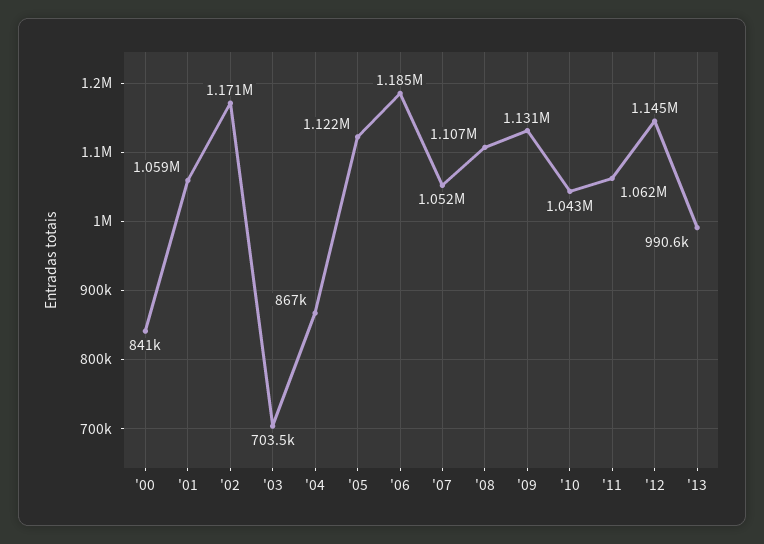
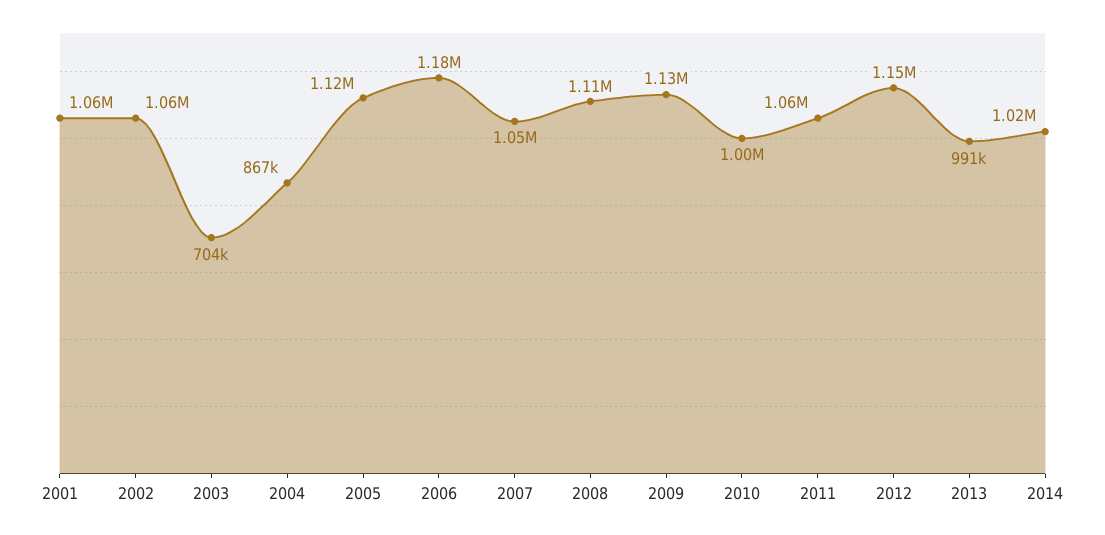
'00: 841000 -> none
'02: 1171000 -> 1060000
'10: 1043000 -> 1000000
2014: none -> 1020000

